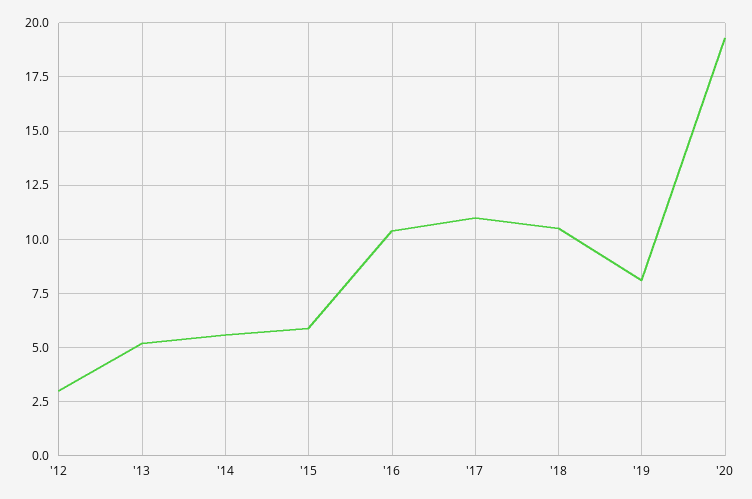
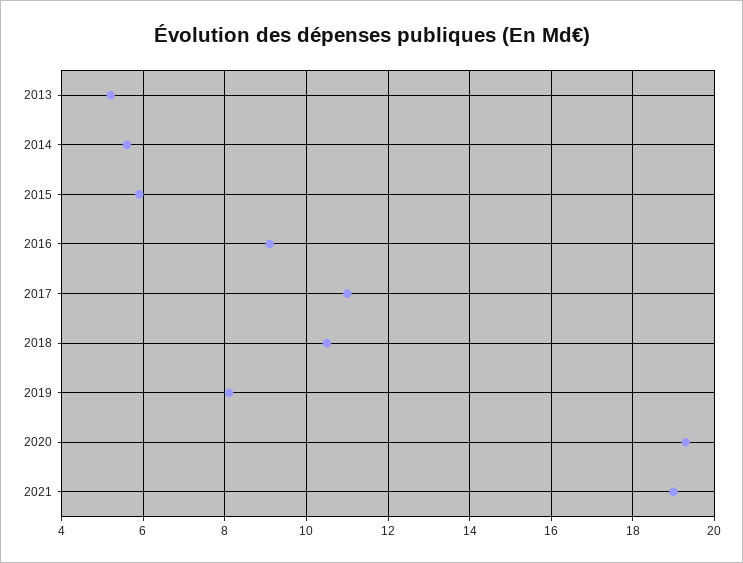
'12: 3 -> none
'16: 10.5 -> 9
2021: none -> 19

